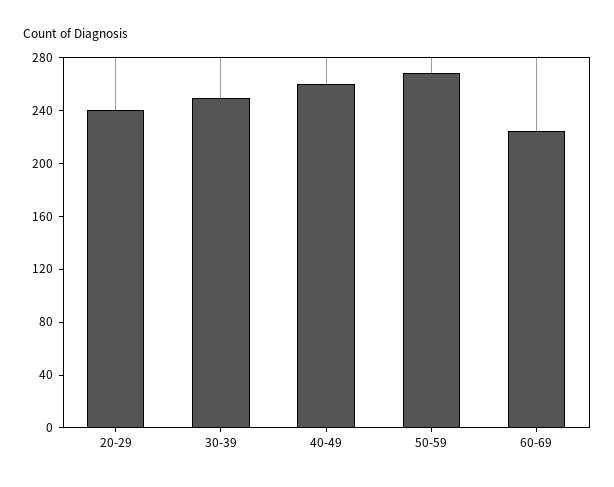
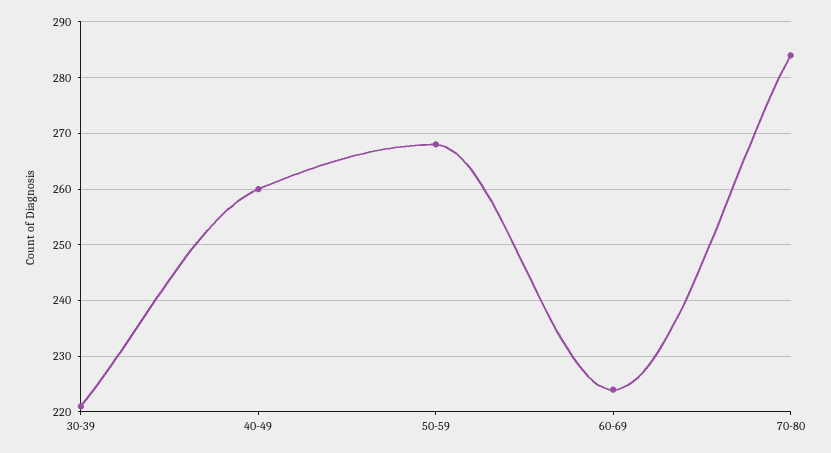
20-29: 240 -> none
30-39: 250 -> 220
70-80: none -> 285

